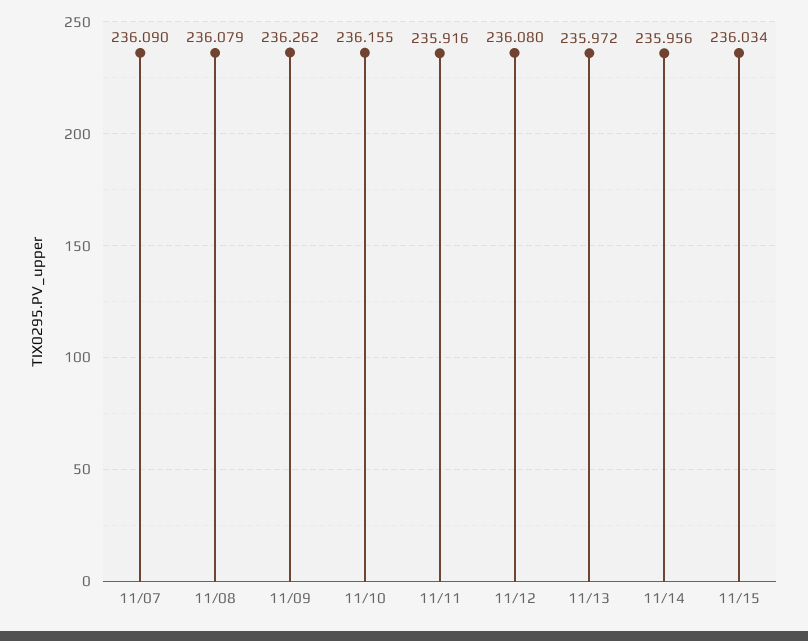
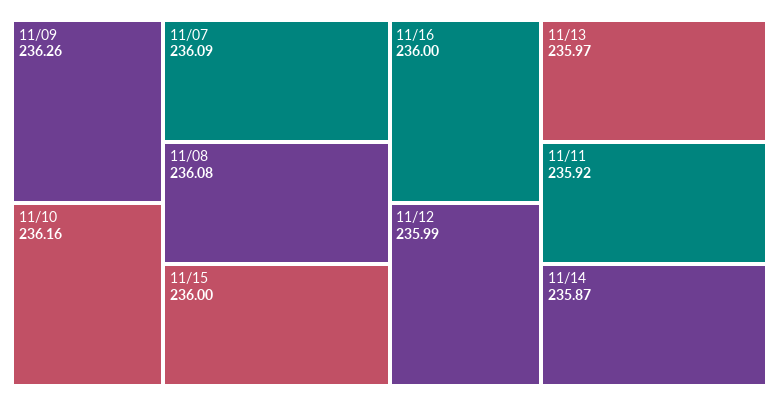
11/12: 236.08 -> 235.99
11/14: 235.956 -> 235.87
11/15: 236.034 -> 236
11/16: none -> 236

